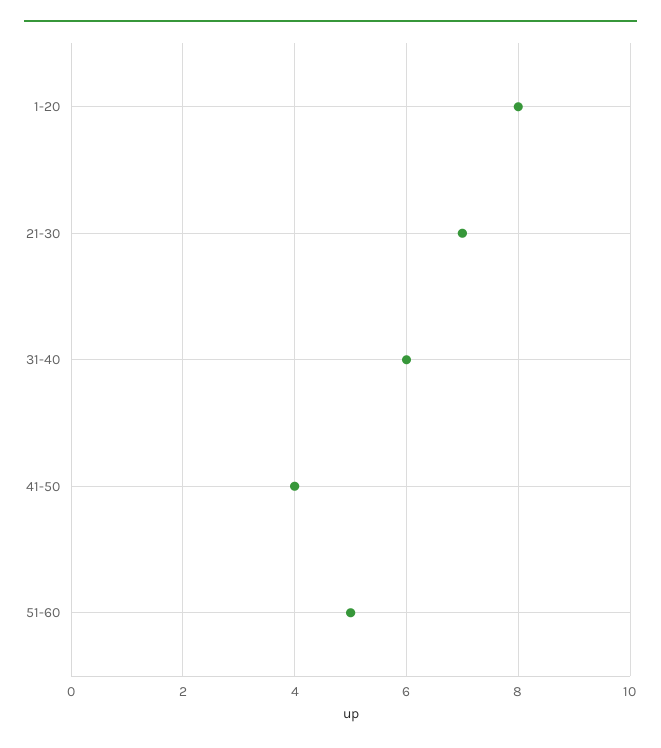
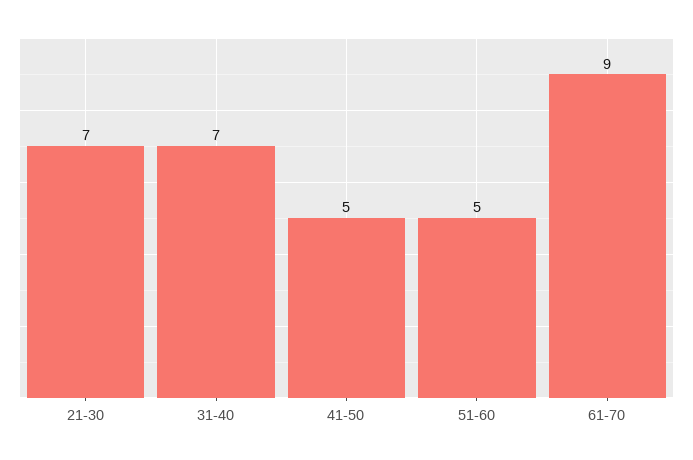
1-20: 8 -> none
31-40: 6 -> 7
41-50: 4 -> 5
61-70: none -> 9

